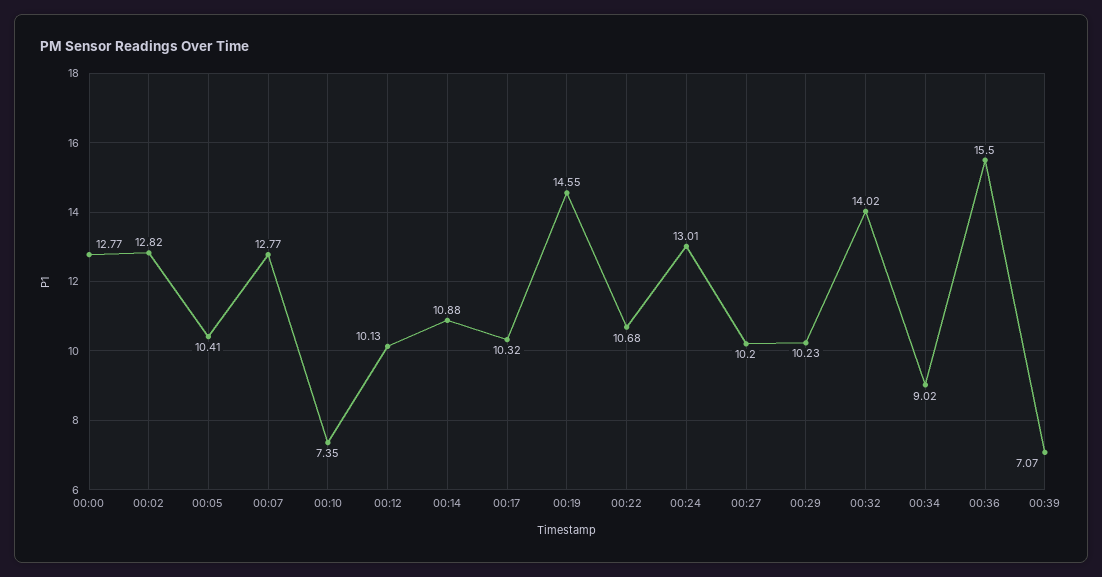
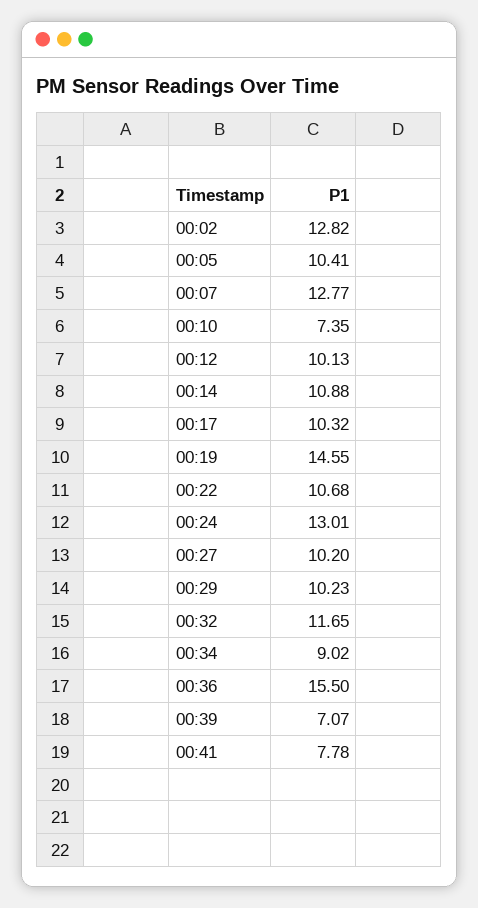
00:00: 12.77 -> none
00:32: 14.02 -> 11.65
00:41: none -> 7.78

